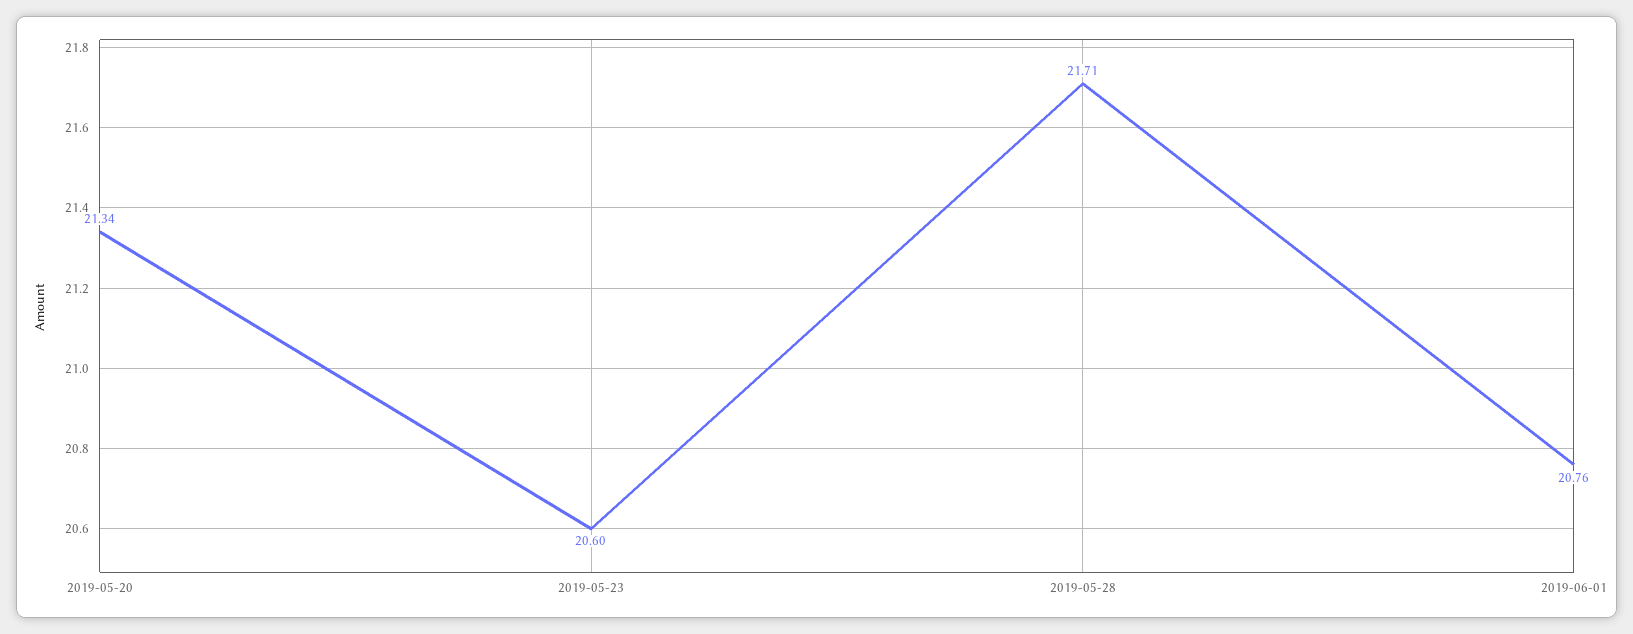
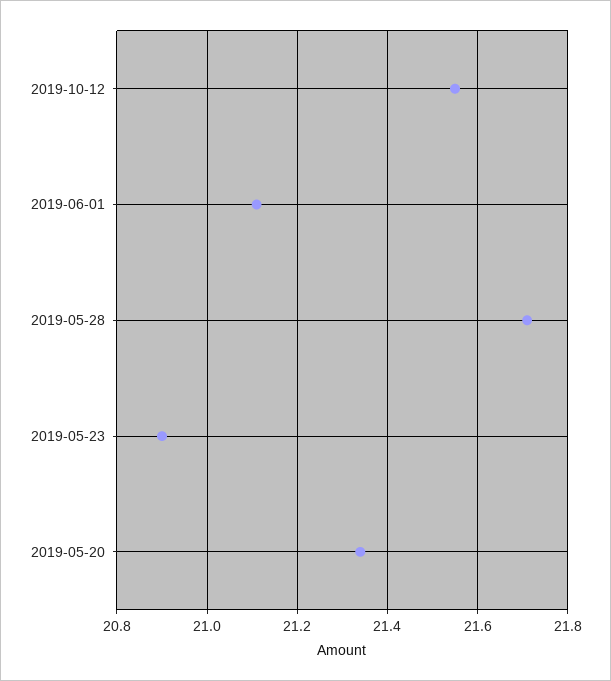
2019-05-23: 20.6 -> 20.9
2019-06-01: 20.76 -> 21.1
2019-10-12: none -> 21.55

